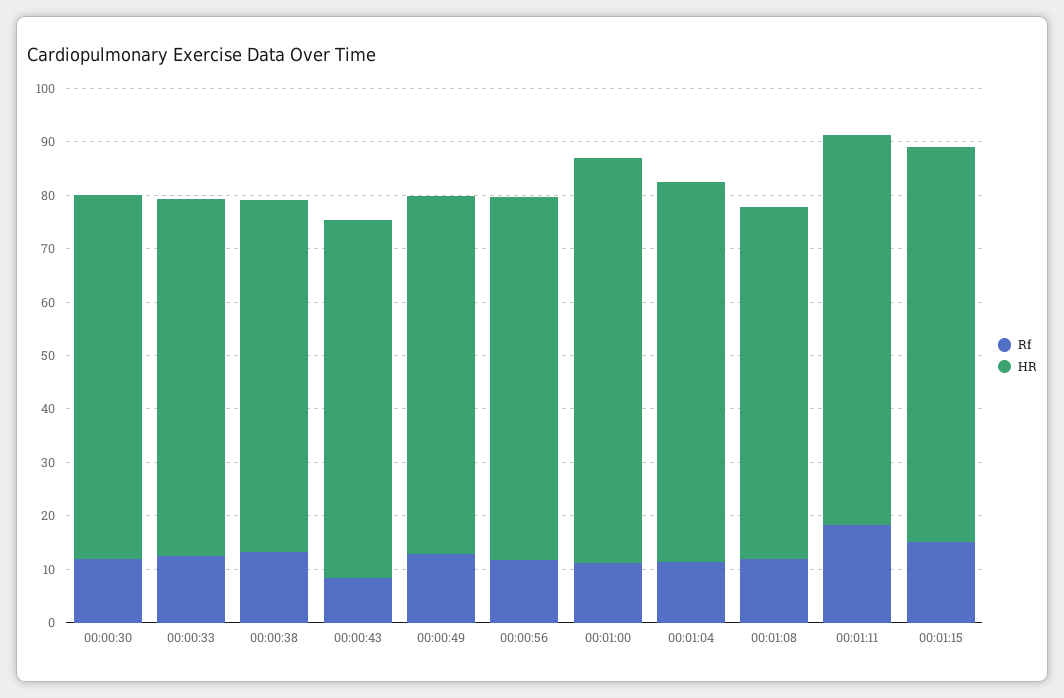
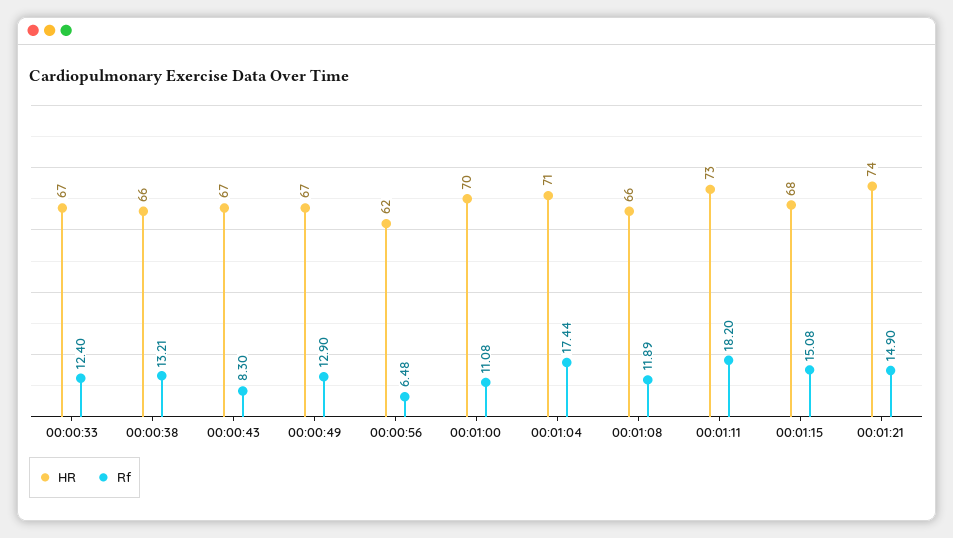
Rf, 00:00:30: 12 -> none
HR, 00:00:30: 68 -> none
Rf, 00:00:56: 12 -> 6.48
HR, 00:00:56: 68 -> 62
HR, 00:01:00: 76 -> 70
Rf, 00:01:04: 12 -> 17.44
HR, 00:01:15: 74 -> 68
HR, 00:01:21: none -> 74
Rf, 00:01:21: none -> 14.9

